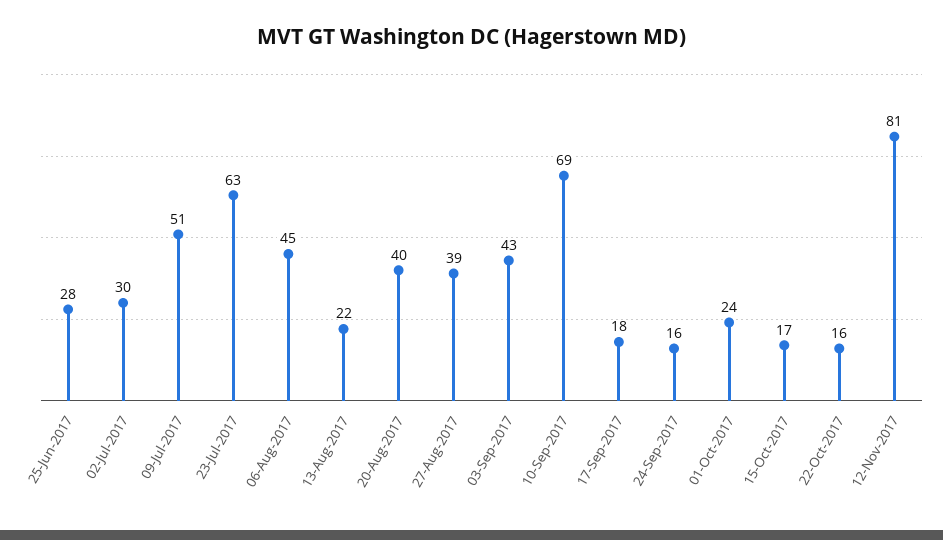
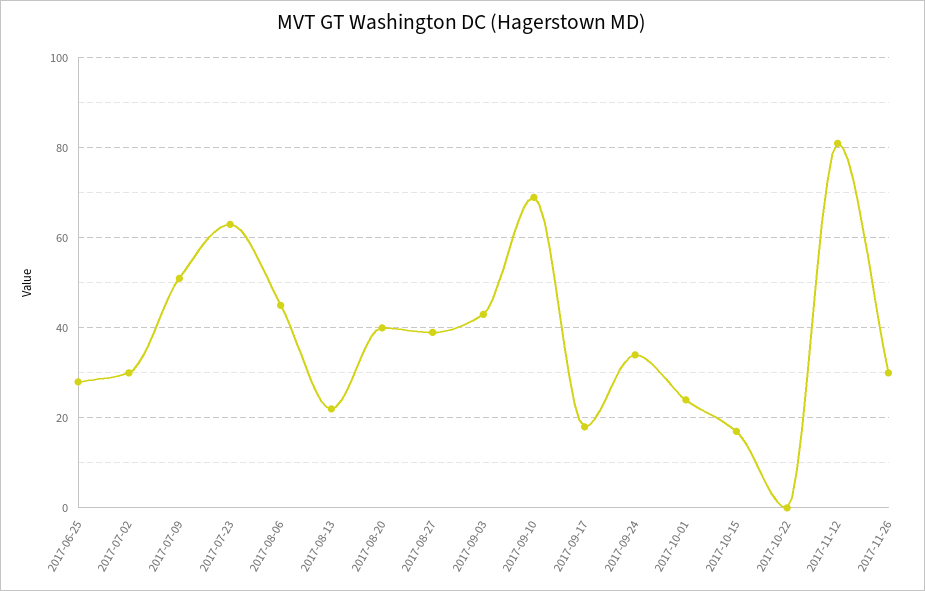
24-Sep-2017: 16 -> 35
22-Oct-2017: 16 -> 0
2017-11-26: none -> 30

